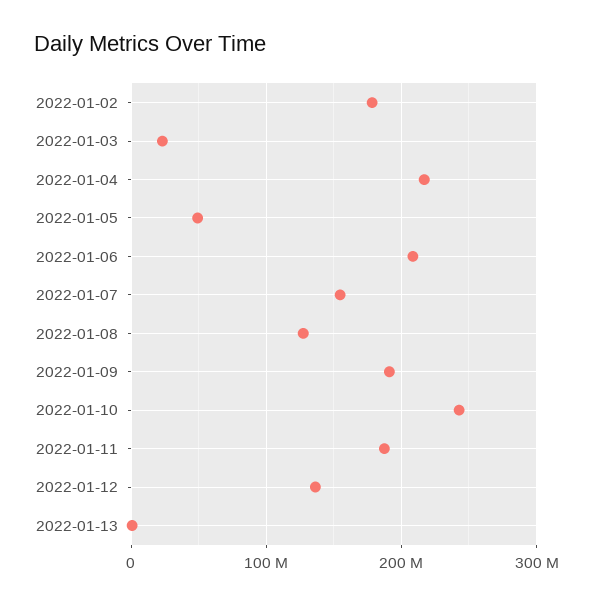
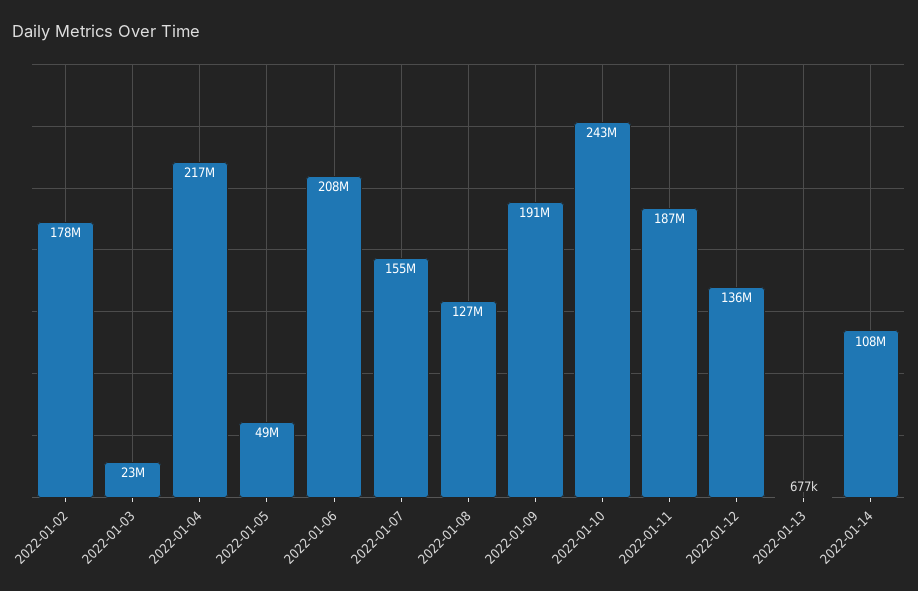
2022-01-14: none -> 108000000

